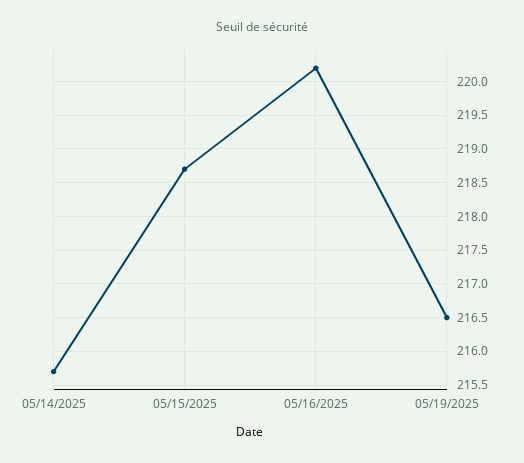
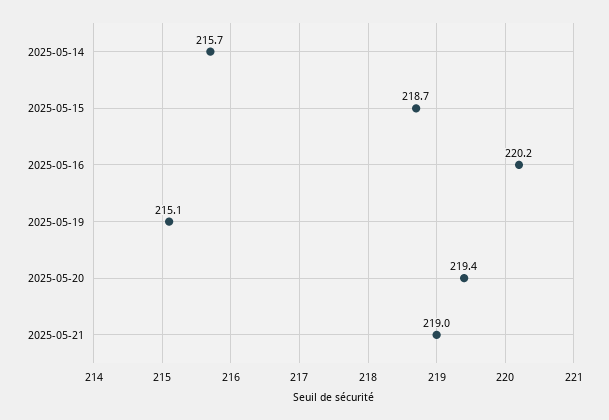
05/19/2025: 216.5 -> 215.1
2025-05-20: none -> 219.4
2025-05-21: none -> 219

